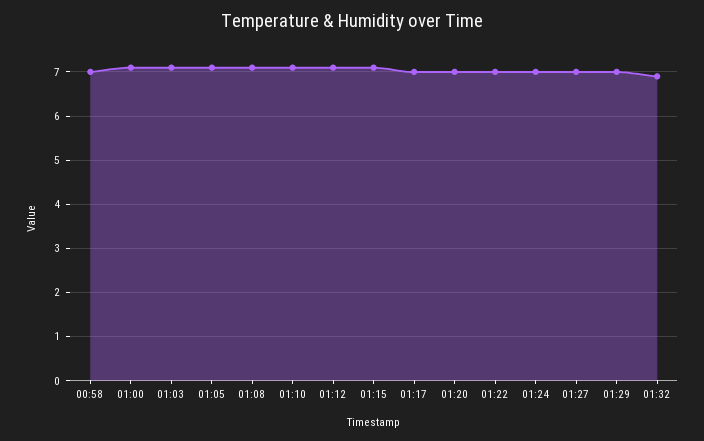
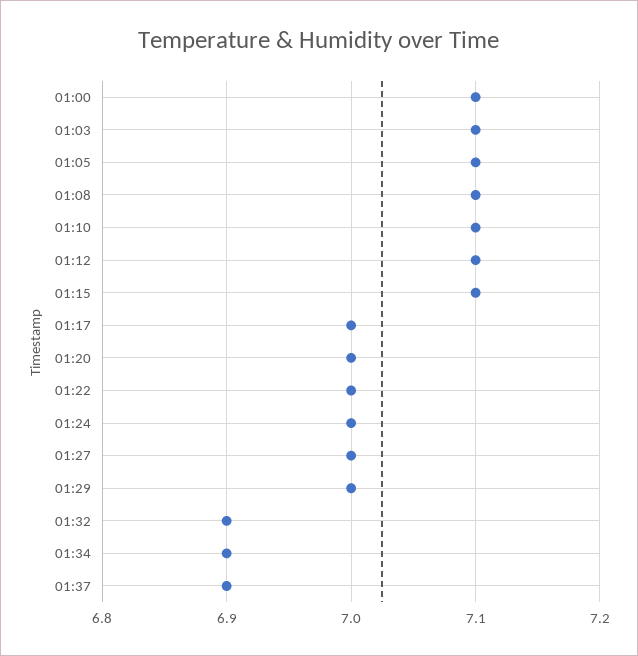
00:58: 7 -> none
01:34: none -> 6.9
01:37: none -> 6.9

